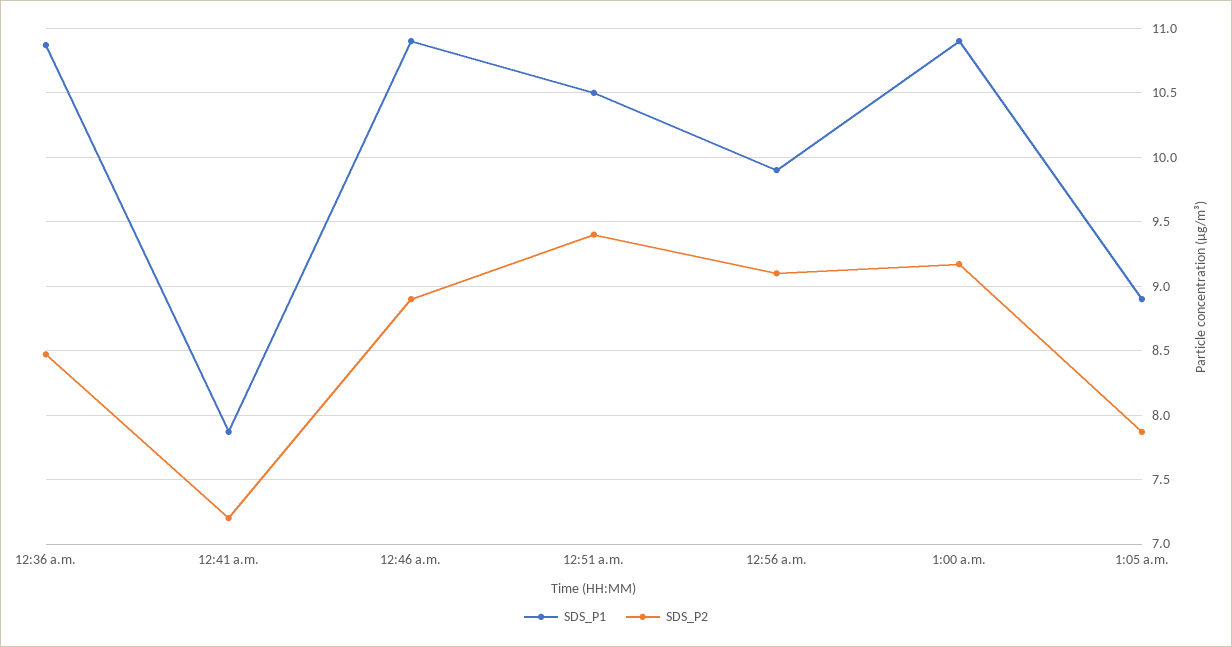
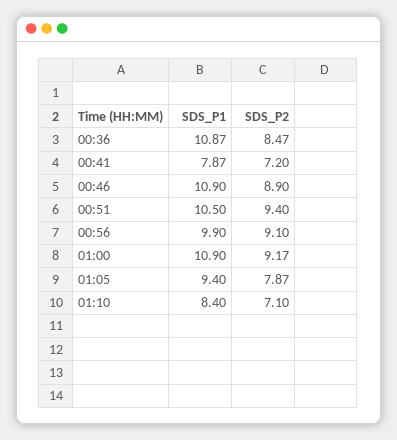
SDS_P1, 1:05 a.m.: 8.9 -> 9.4
SDS_P1, 01:10: none -> 8.4
SDS_P2, 01:10: none -> 7.1

